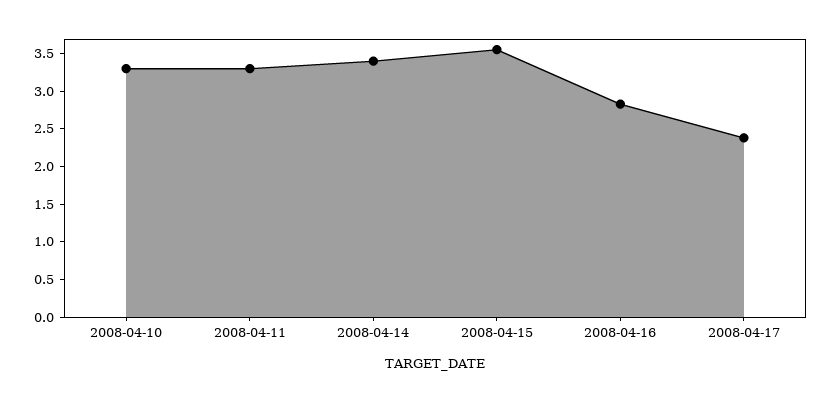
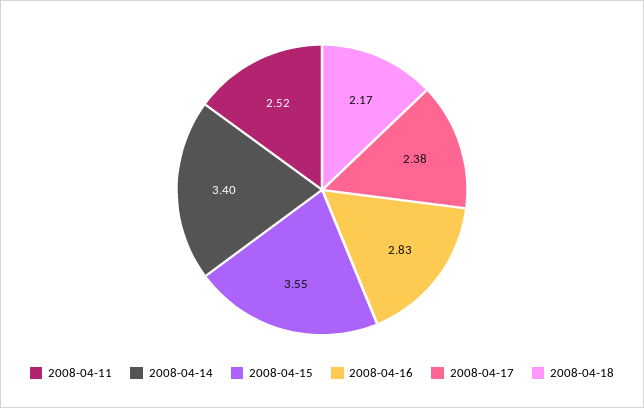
2008-04-10: 3.25 -> none
2008-04-11: 3.25 -> 2.52
2008-04-18: none -> 2.17

